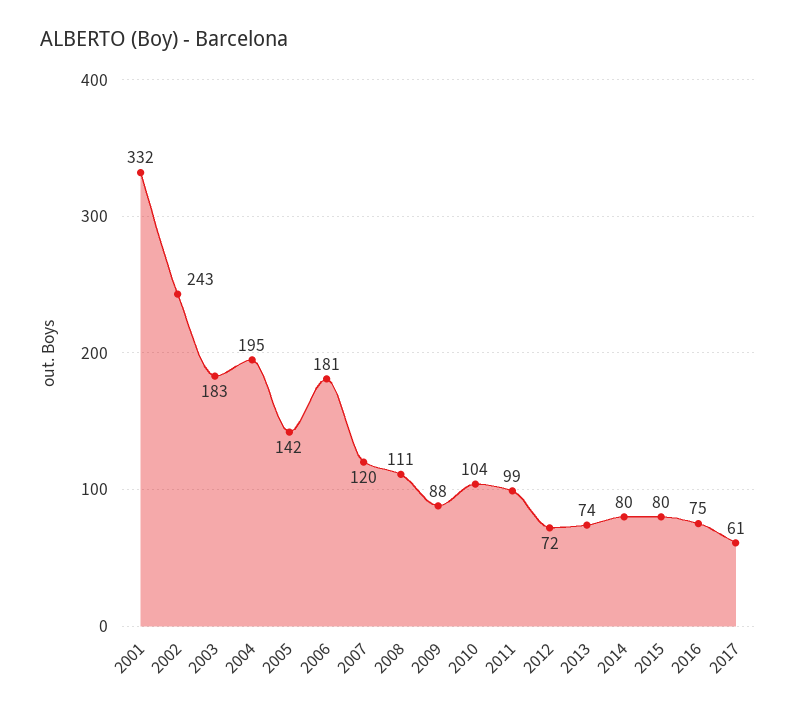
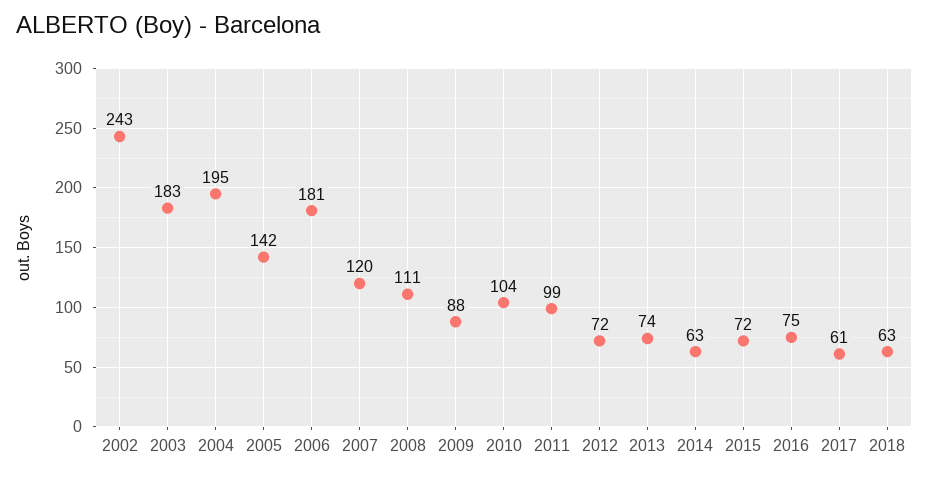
2001: 332 -> none
2014: 80 -> 63
2015: 80 -> 72
2018: none -> 63

